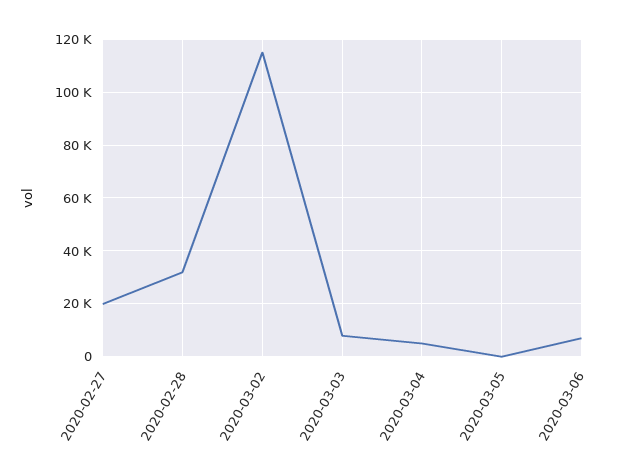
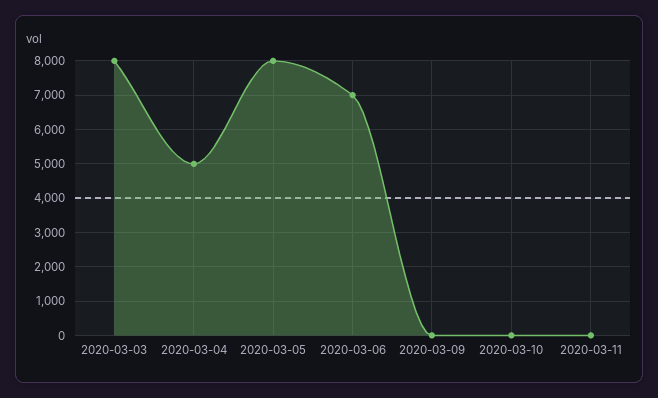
2020-02-27: 20000 -> none
2020-02-28: 32500 -> none
2020-03-02: 115000 -> none
2020-03-05: 0 -> 8000
2020-03-09: none -> 0
2020-03-10: none -> 0
2020-03-11: none -> 0

